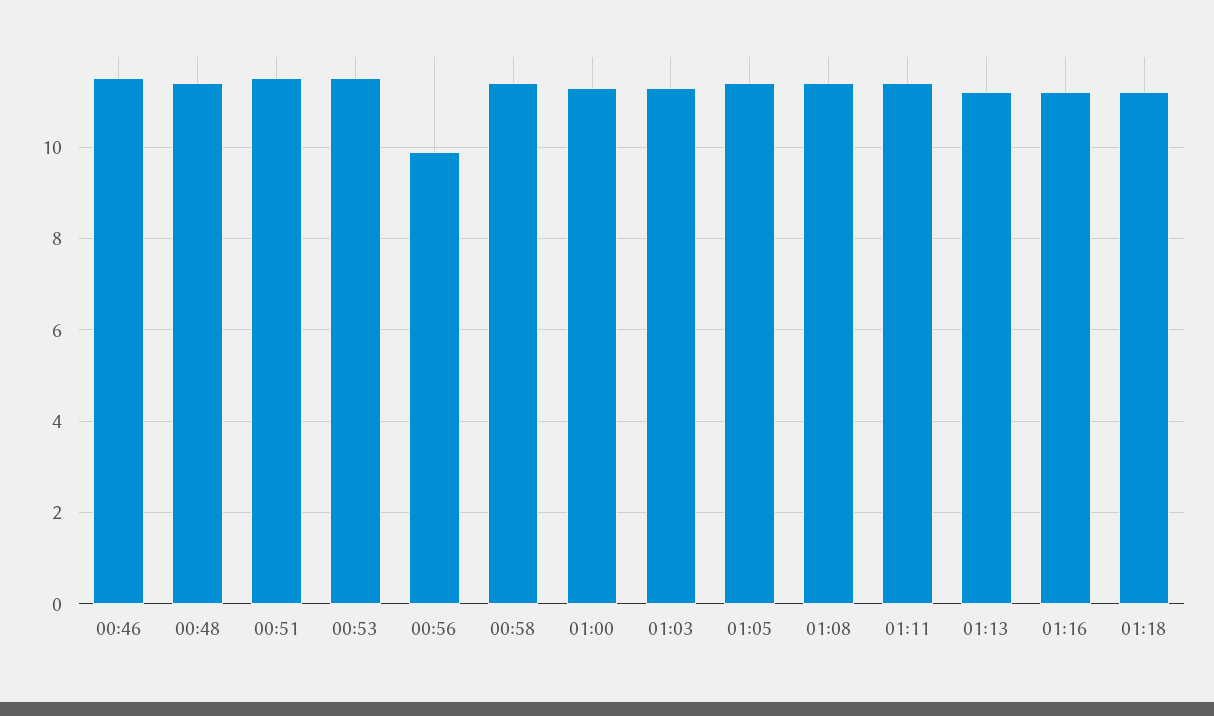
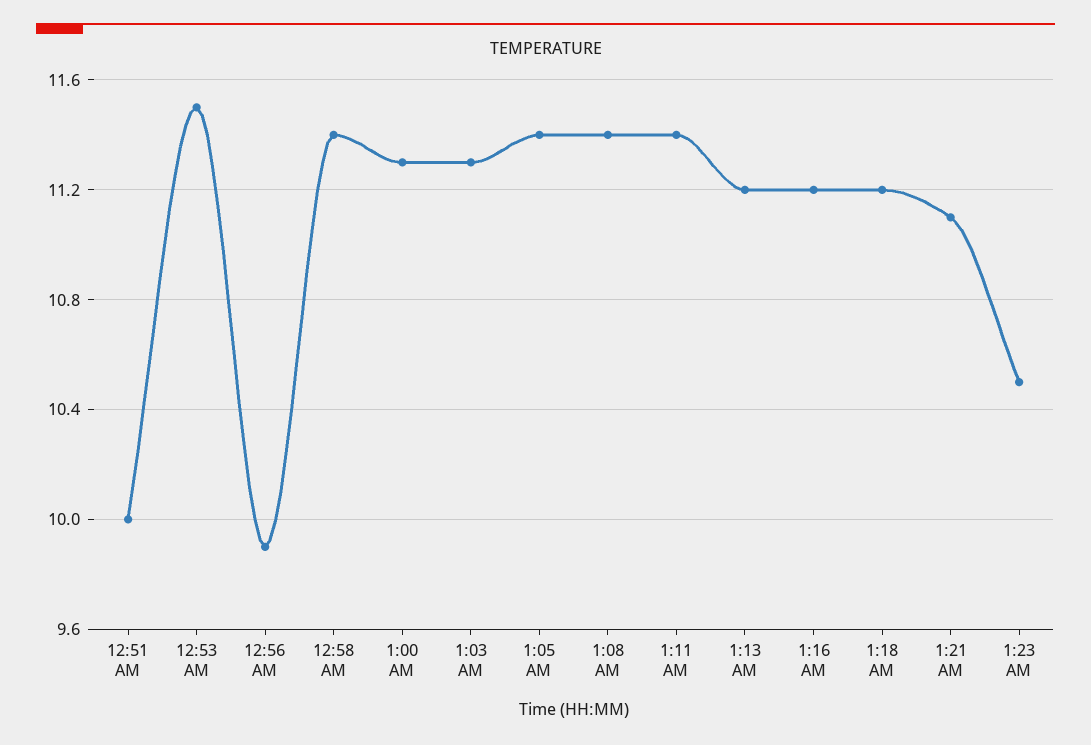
00:46: 11.5 -> none
00:48: 11.5 -> none
00:51: 11.5 -> 10
1:21 AM: none -> 11.1
1:23 AM: none -> 10.5

